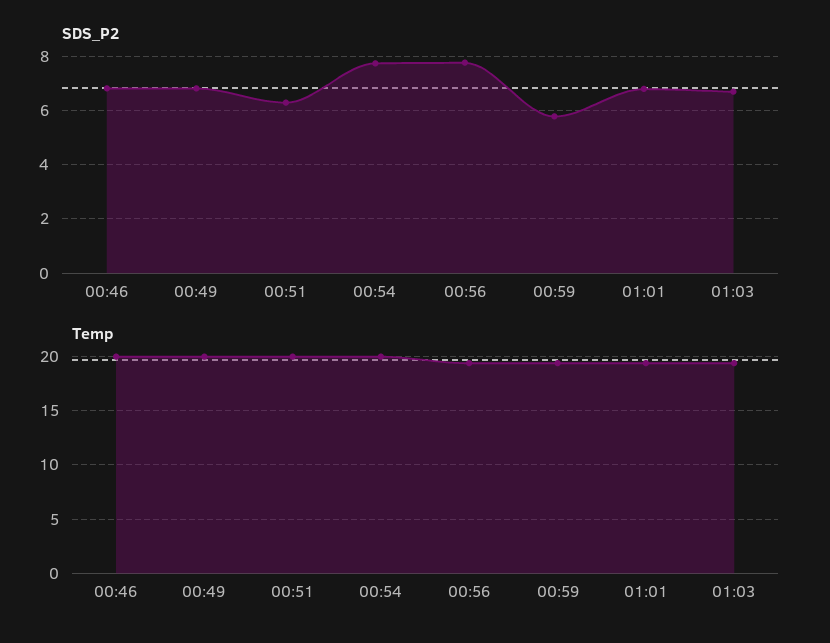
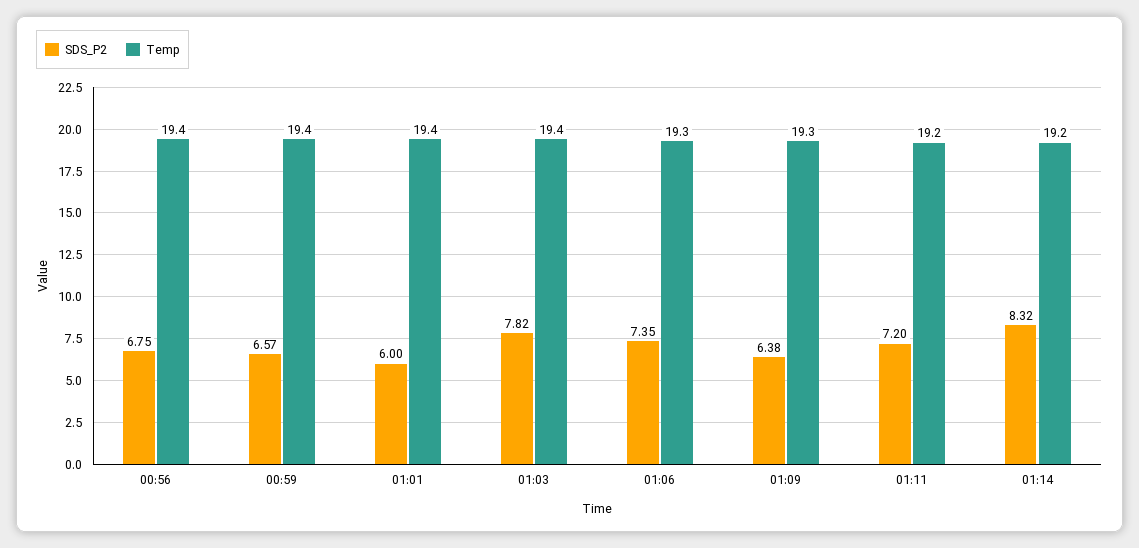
SDS_P2, 00:46: 6.75 -> none
SDS_P2, 00:49: 6.75 -> none
SDS_P2, 00:51: 6.25 -> none
SDS_P2, 00:54: 7.75 -> none
SDS_P2, 00:56: 7.75 -> 6.75
SDS_P2, 00:59: 5.75 -> 6.57
SDS_P2, 01:01: 6.75 -> 6
SDS_P2, 01:03: 6.75 -> 7.82
Temp, 00:46: 20 -> none
Temp, 00:49: 20 -> none
Temp, 00:51: 20 -> none
Temp, 00:54: 20 -> none
SDS_P2, 01:06: none -> 7.35
Temp, 01:06: none -> 19.3
SDS_P2, 01:09: none -> 6.38
Temp, 01:09: none -> 19.3
SDS_P2, 01:11: none -> 7.2
Temp, 01:11: none -> 19.2
SDS_P2, 01:14: none -> 8.32
Temp, 01:14: none -> 19.2

